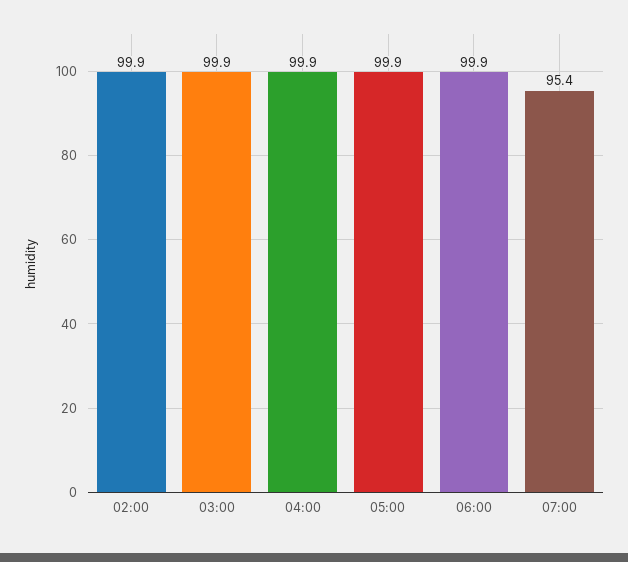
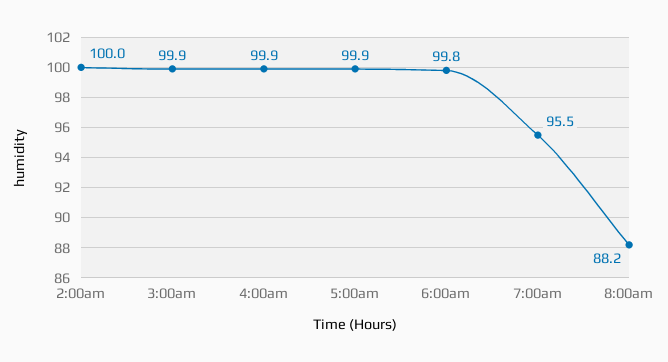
02:00: 99.9 -> 100
06:00: 99.9 -> 99.8
07:00: 95.4 -> 95.5
8:00am: none -> 88.2

